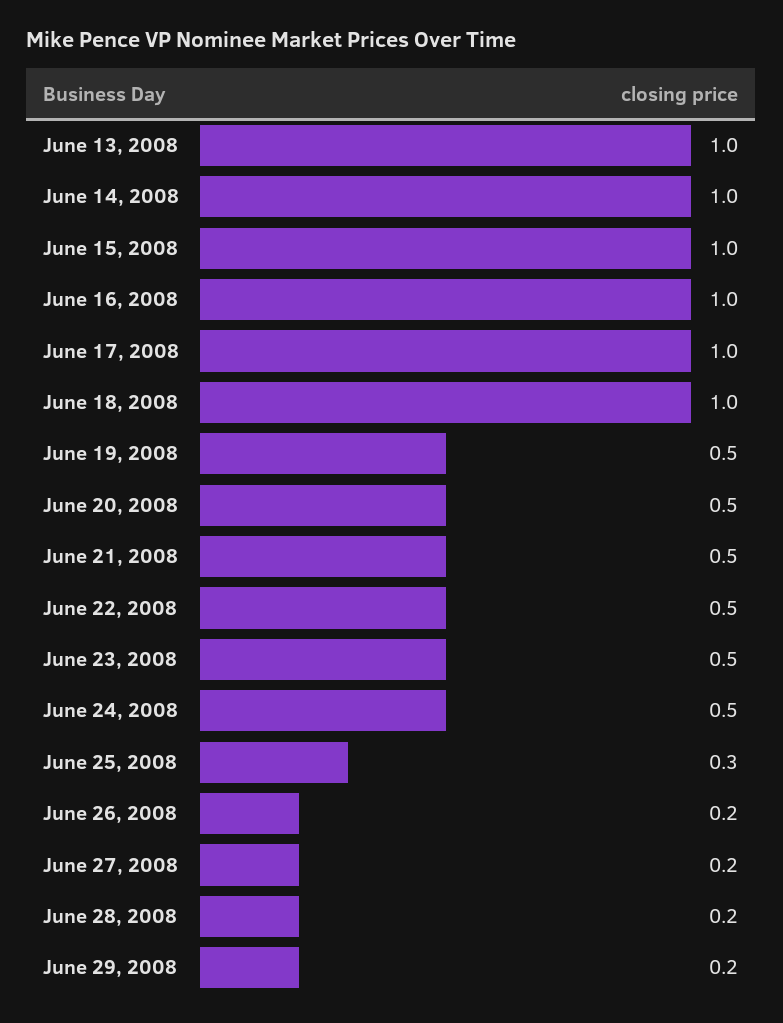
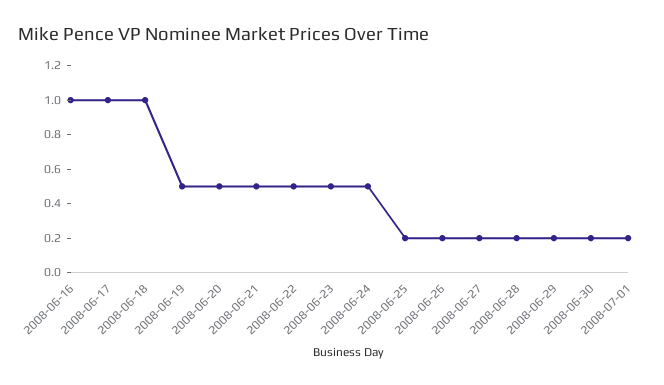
June 13, 2008: 1 -> none
June 14, 2008: 1 -> none
June 15, 2008: 1 -> none
June 25, 2008: 0.3 -> 0.2
2008-06-30: none -> 0.2
2008-07-01: none -> 0.2

